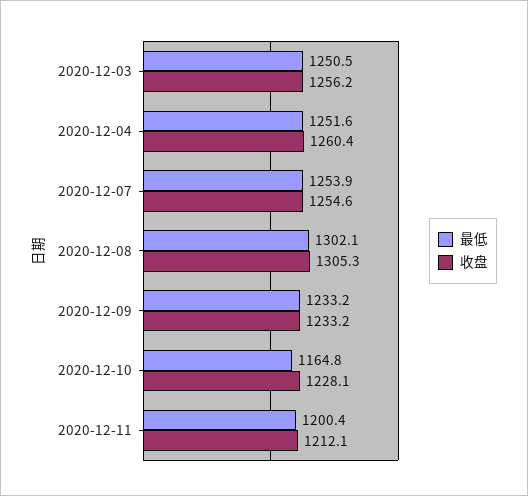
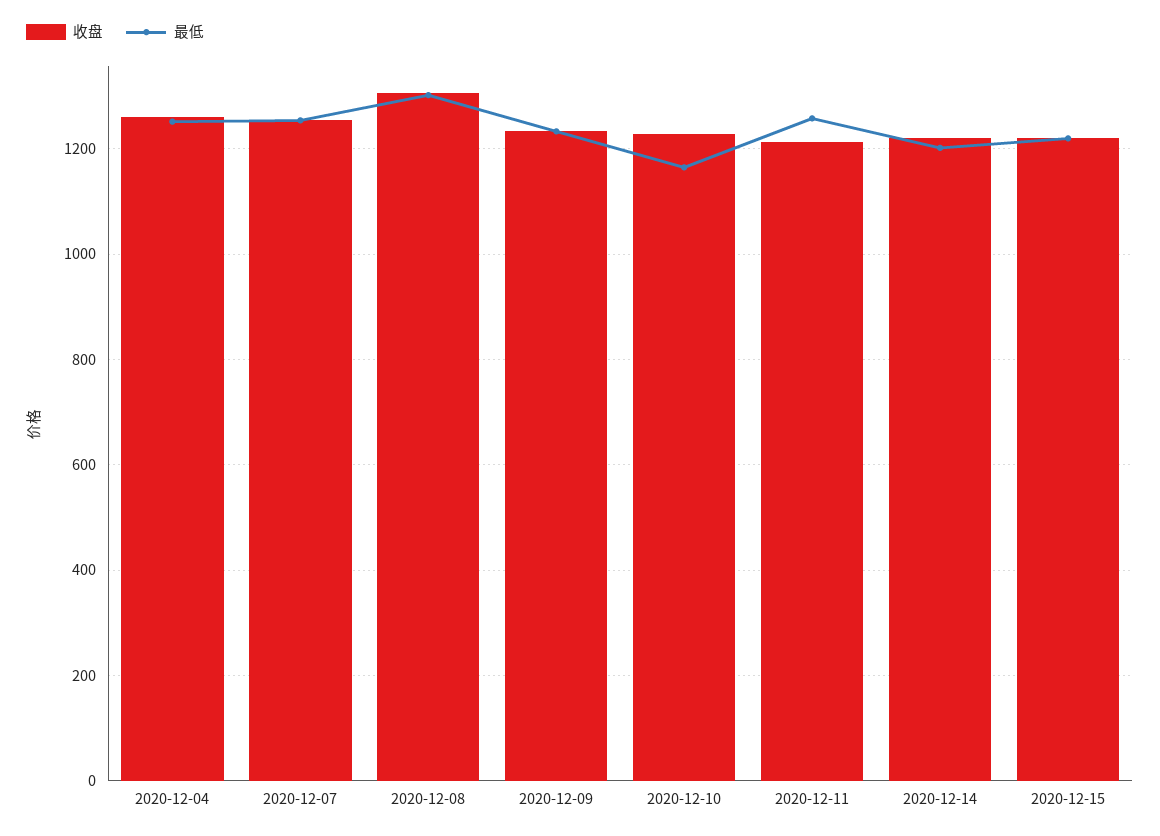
最低, 2020-12-03: 1250.5 -> none
收盘, 2020-12-03: 1256.2 -> none
最低, 2020-12-11: 1200.4 -> 1260
收盘, 2020-12-14: none -> 1220
最低, 2020-12-14: none -> 1200
收盘, 2020-12-15: none -> 1220
最低, 2020-12-15: none -> 1220

